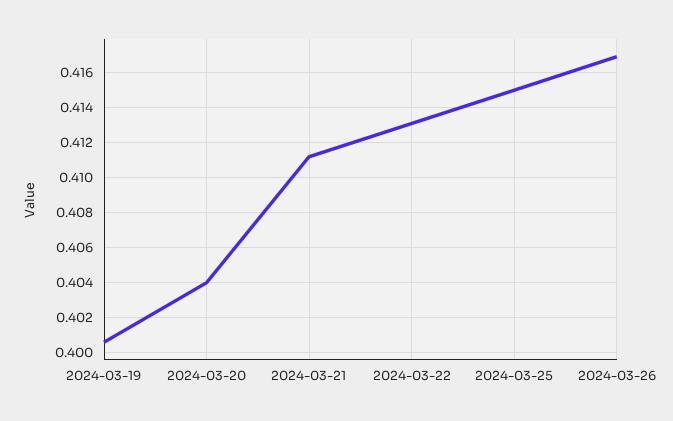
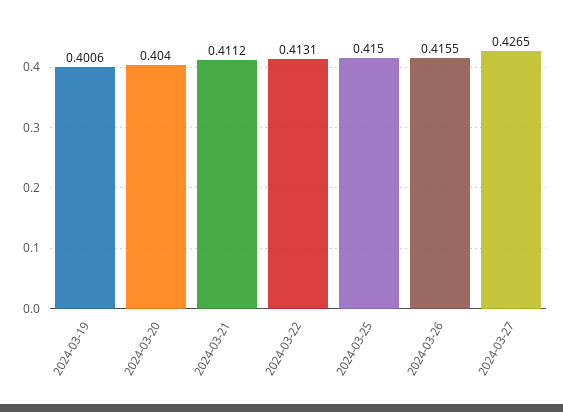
2024-03-26: 0.417 -> 0.4155
2024-03-27: none -> 0.4265

